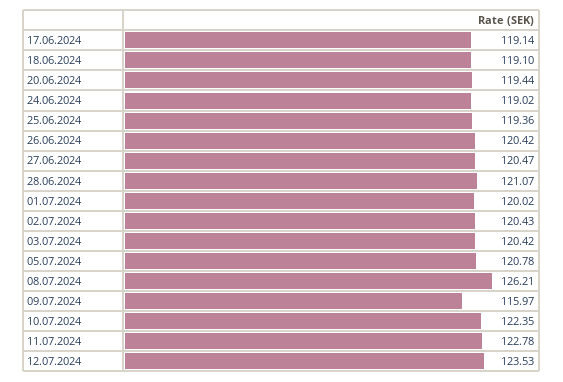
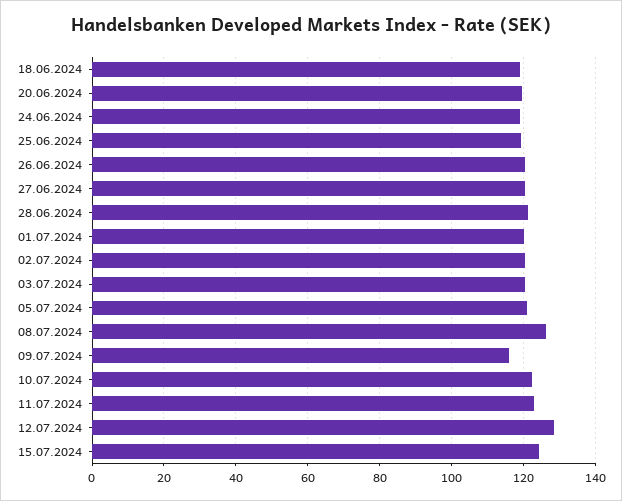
17.06.2024: 119.14 -> none
12.07.2024: 123.53 -> 128
15.07.2024: none -> 124

